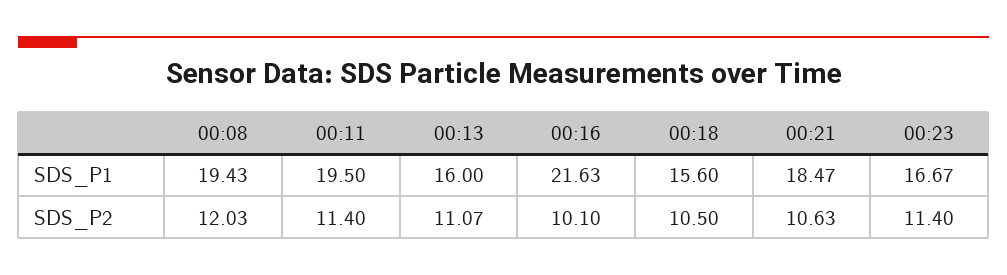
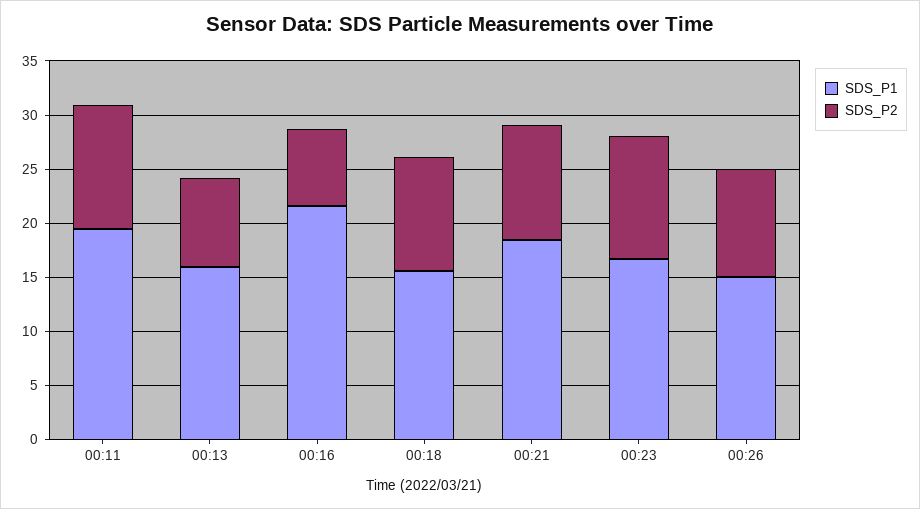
SDS_P1, 00:08: 19.43 -> none
SDS_P2, 00:08: 12.03 -> none
SDS_P2, 00:13: 11.07 -> 8
SDS_P2, 00:16: 10.1 -> 7
SDS_P1, 00:26: none -> 15
SDS_P2, 00:26: none -> 10

